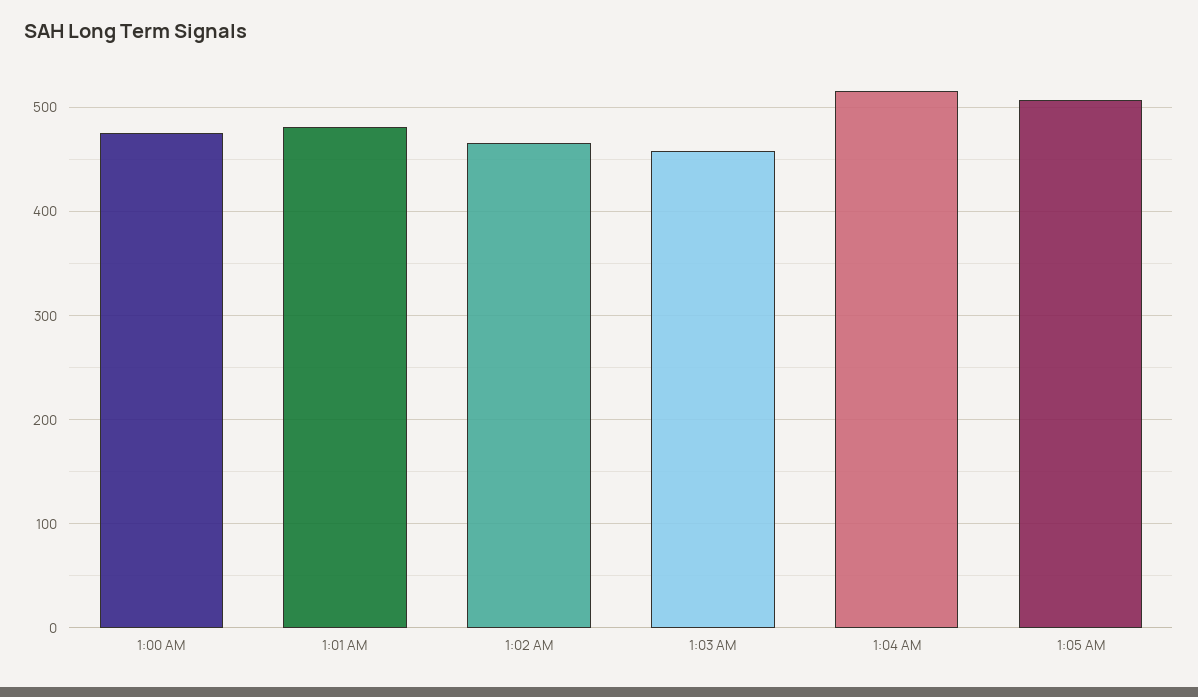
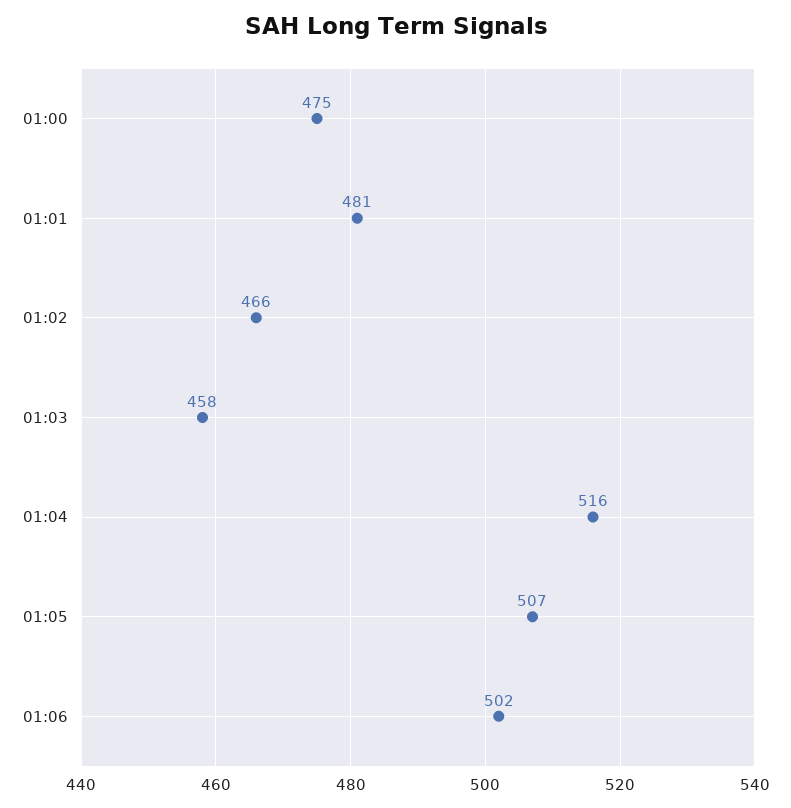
01:06: none -> 502

